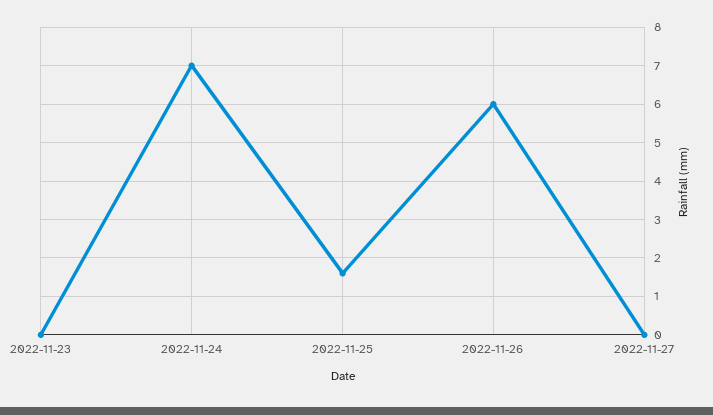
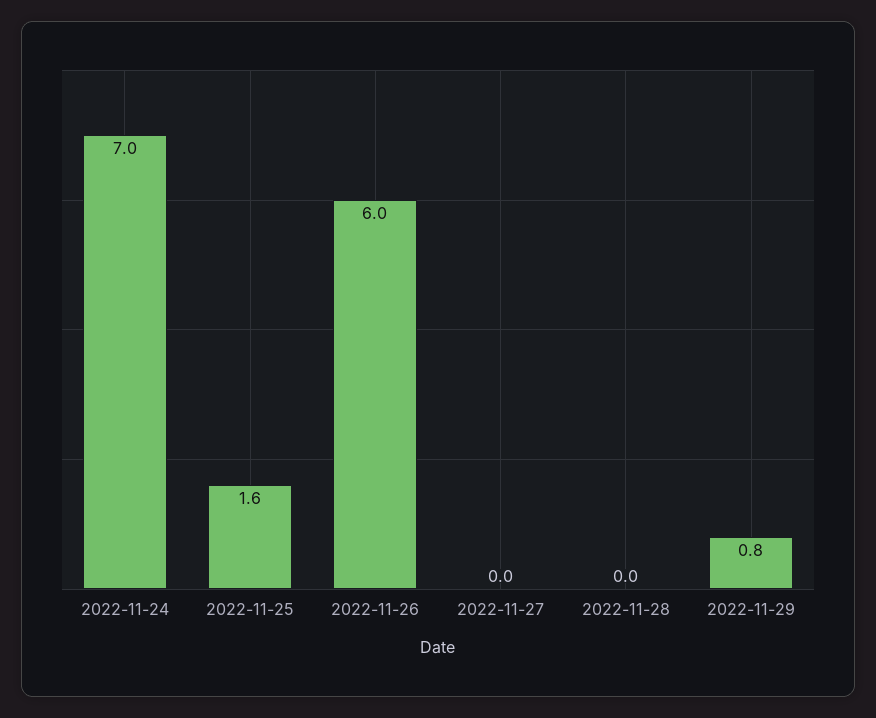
2022-11-23: 0 -> none
2022-11-28: none -> 0
2022-11-29: none -> 0.8

